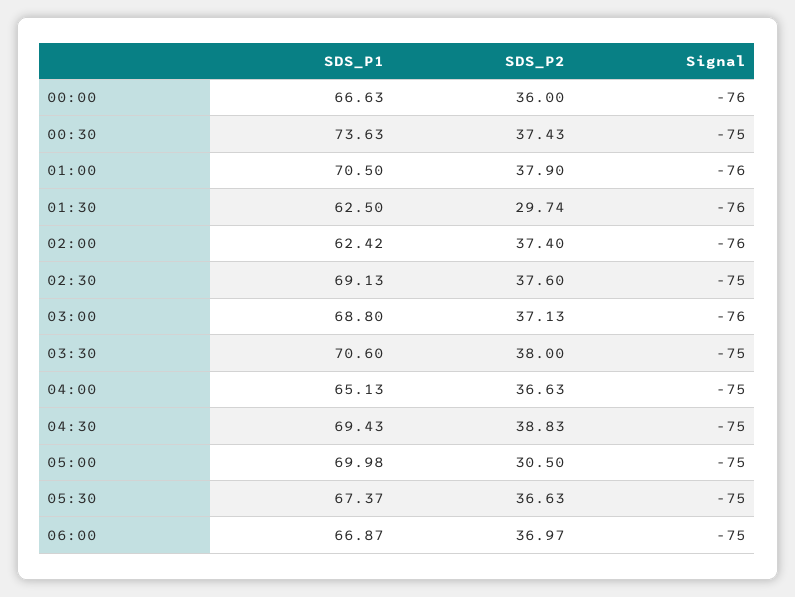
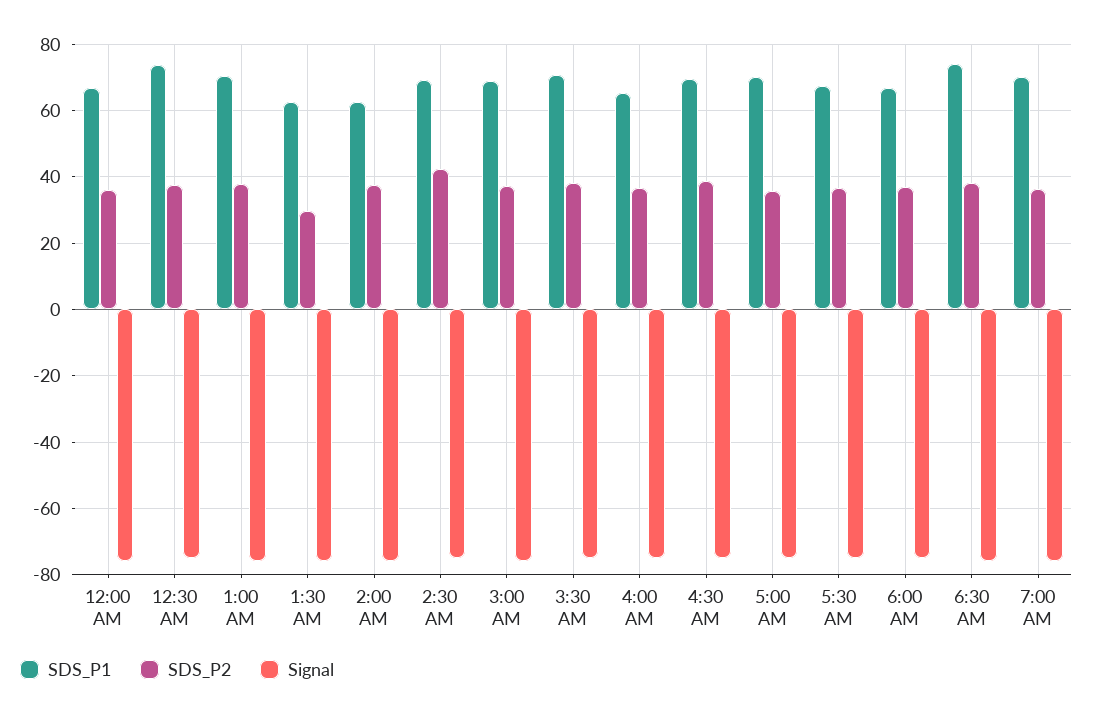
SDS_P2, 02:30: 37.6 -> 42
SDS_P2, 05:00: 30.5 -> 36
SDS_P1, 6:30 AM: none -> 74
SDS_P2, 6:30 AM: none -> 38
Signal, 6:30 AM: none -> -76
SDS_P1, 7:00 AM: none -> 70
SDS_P2, 7:00 AM: none -> 36
Signal, 7:00 AM: none -> -76

